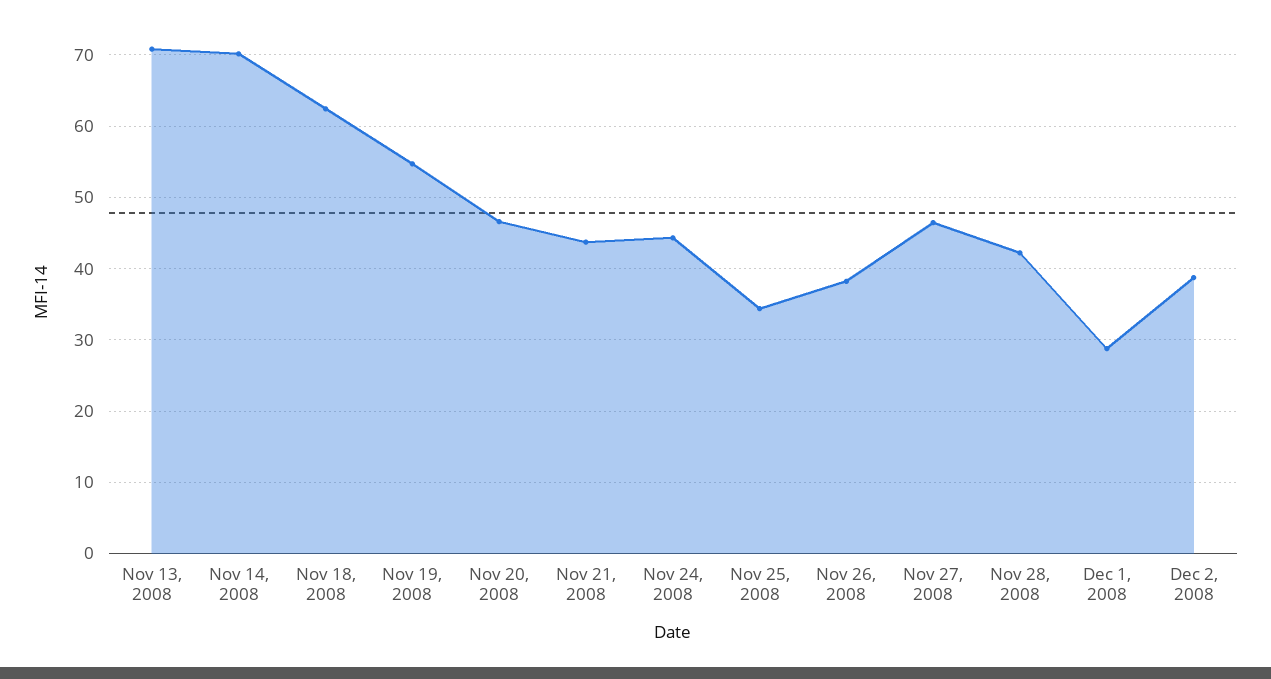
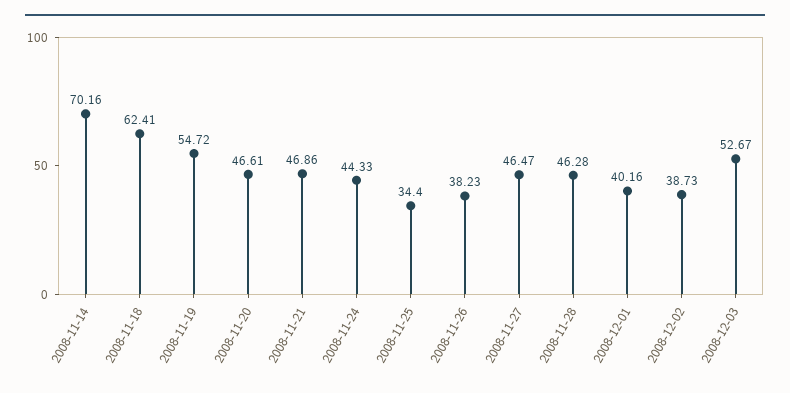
Nov 13, 2008: 71 -> none
Nov 21, 2008: 44 -> 46.86
Nov 28, 2008: 42 -> 46.28
Dec 1, 2008: 29 -> 40.16
2008-12-03: none -> 52.67

